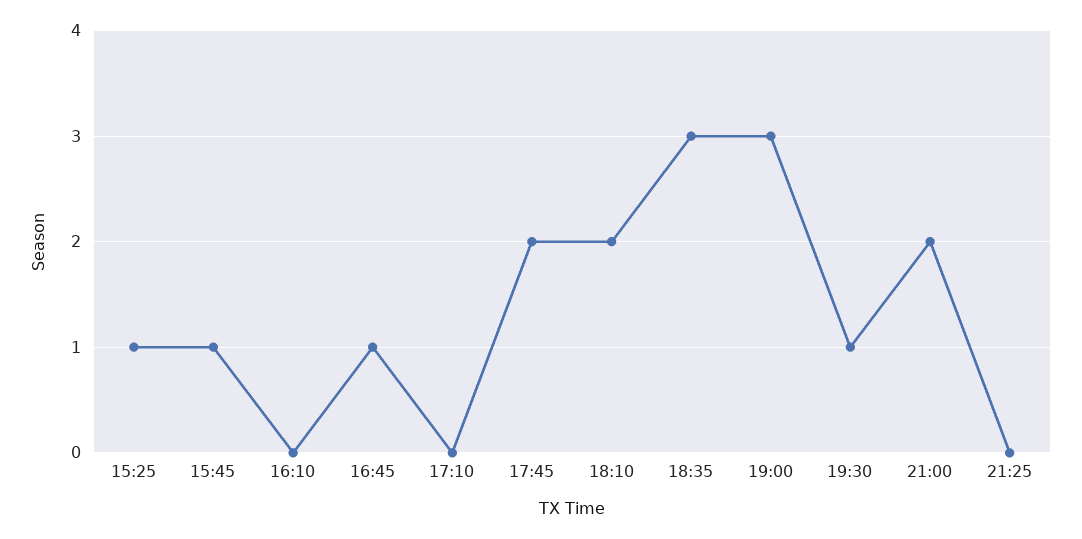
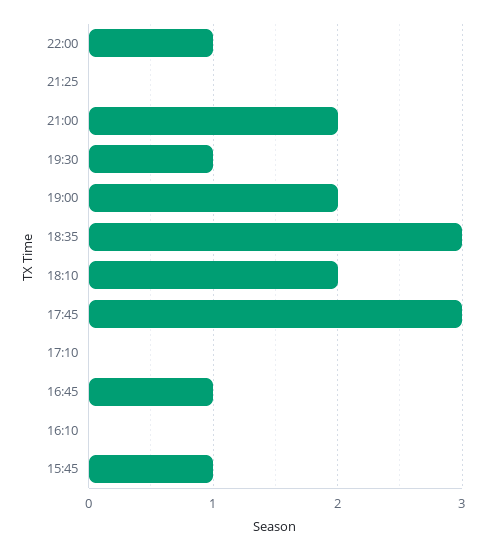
15:25: 1 -> none
17:45: 2 -> 3
19:00: 3 -> 2
22:00: none -> 1

